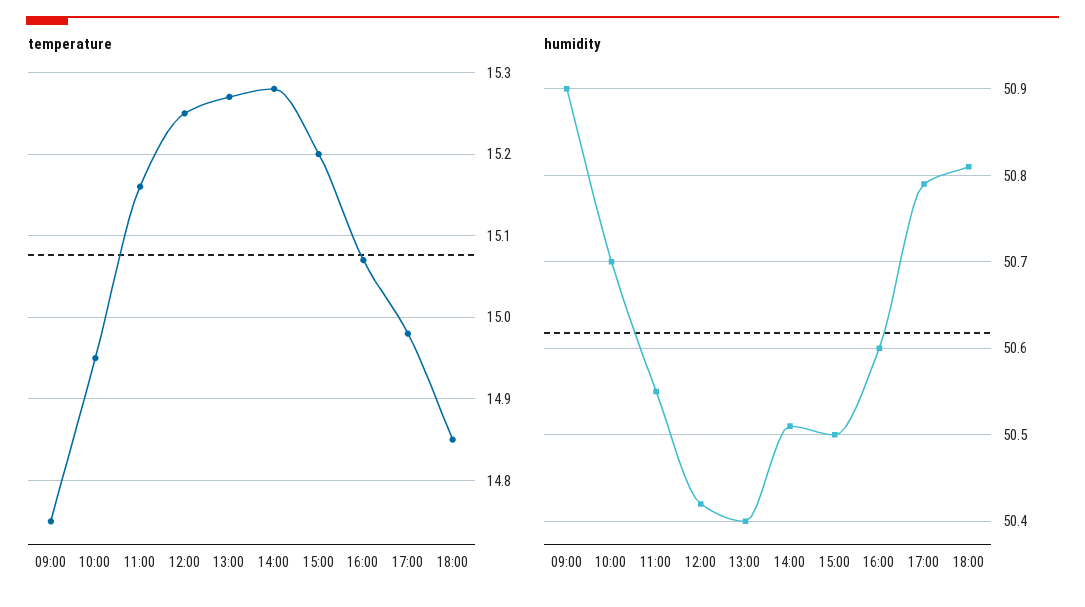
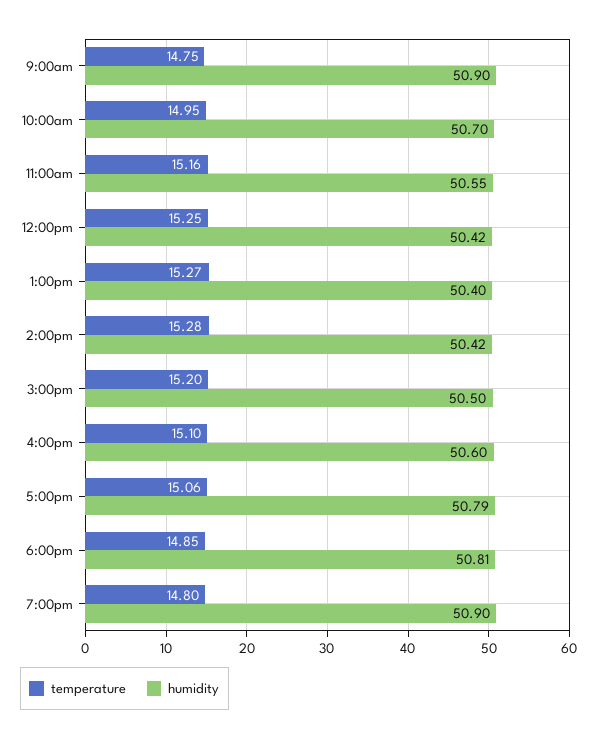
temperature, 16:00: 15.07 -> 15.1
temperature, 17:00: 14.98 -> 15.06
humidity, 14:00: 50.51 -> 50.42
temperature, 7:00pm: none -> 14.8
humidity, 7:00pm: none -> 50.9

